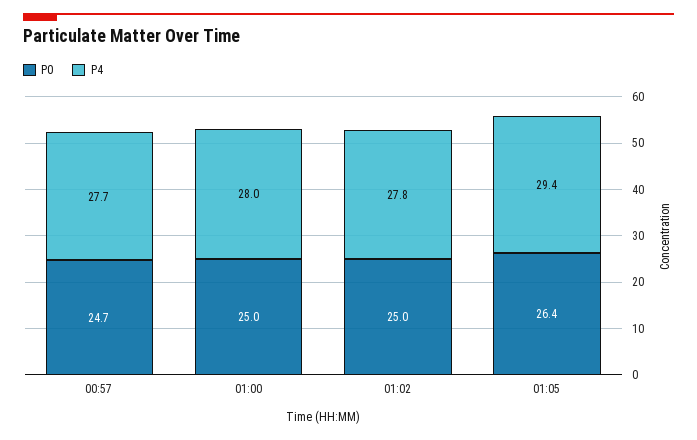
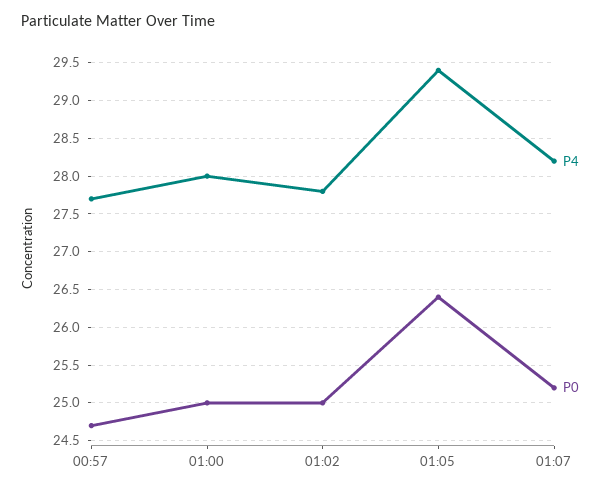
P4, 01:07: none -> 28.2
P0, 01:07: none -> 25.2

